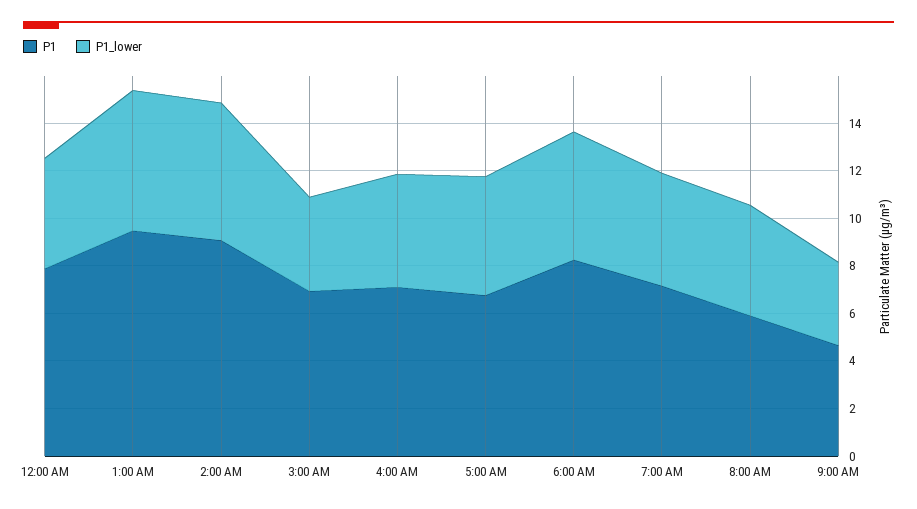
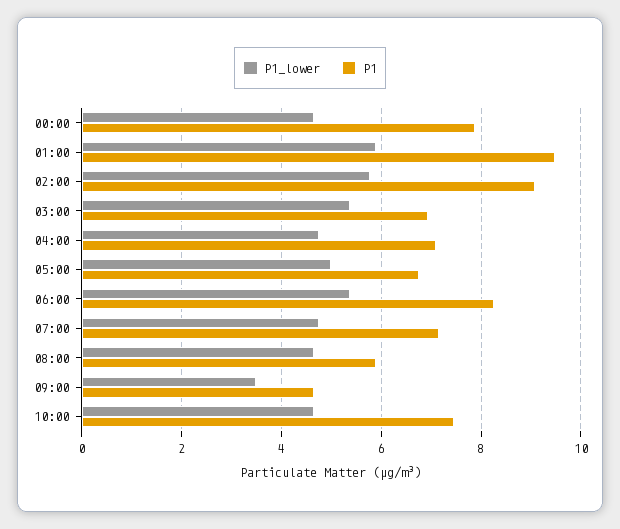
P1_lower, 3:00 AM: 4 -> 5.4
P1_lower, 10:00: none -> 4.6
P1, 10:00: none -> 7.4

